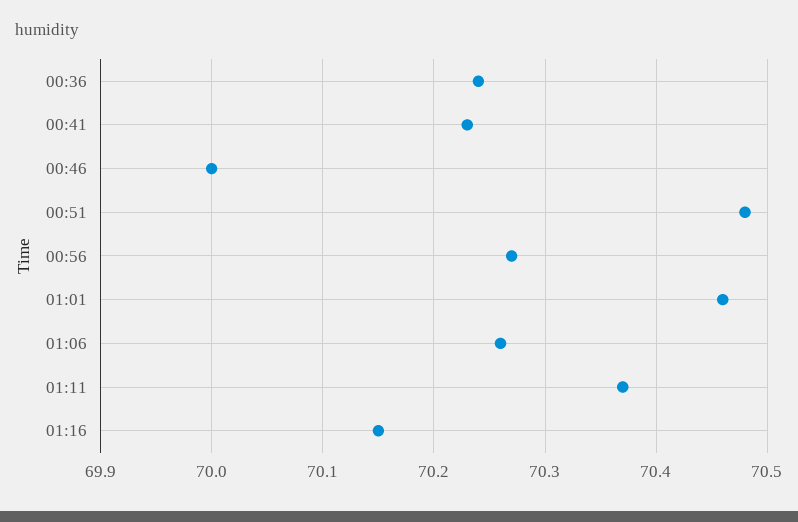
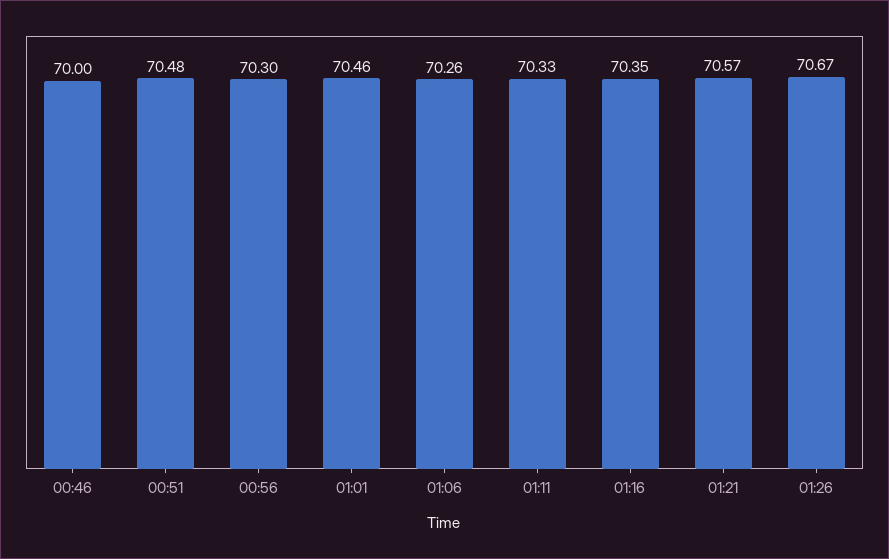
00:36: 70.24 -> none
00:41: 70.23 -> none
00:56: 70.27 -> 70.3
01:11: 70.37 -> 70.33
01:16: 70.15 -> 70.35
01:21: none -> 70.57
01:26: none -> 70.67

